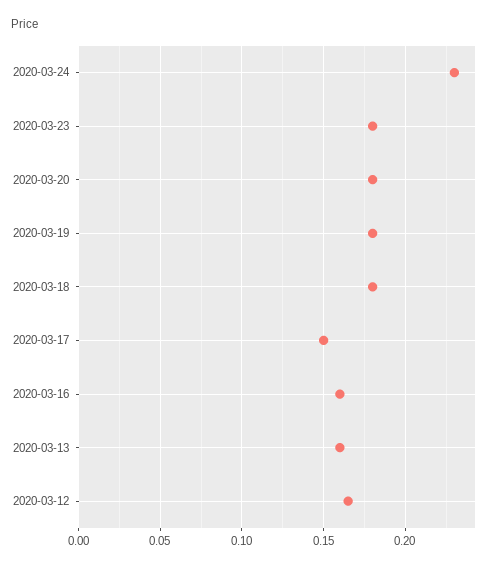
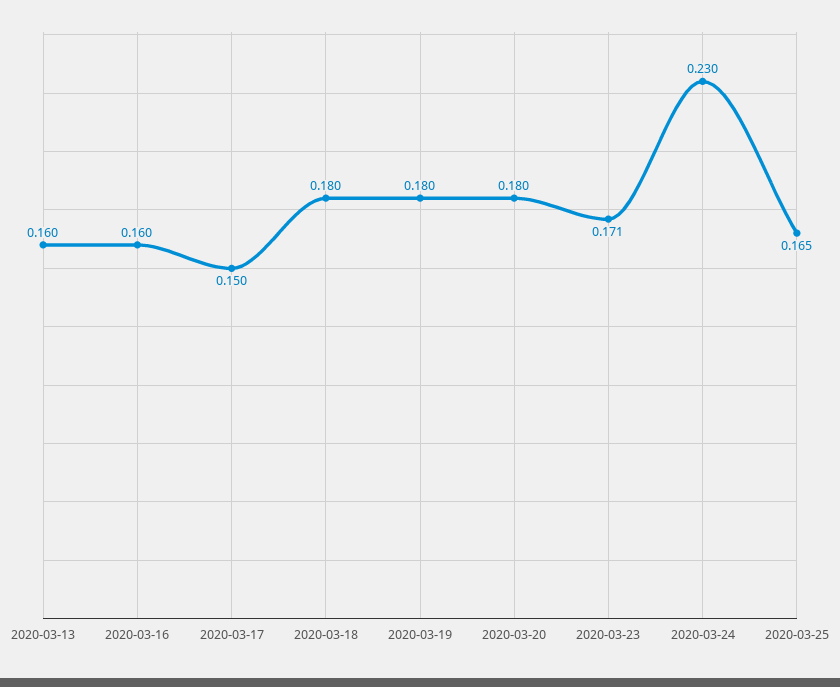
2020-03-23: 0.18 -> 0.171
2020-03-12: 0.165 -> none
2020-03-25: none -> 0.165

